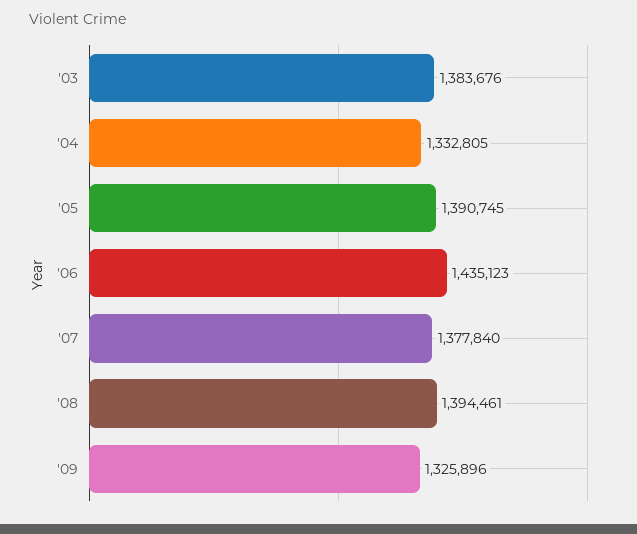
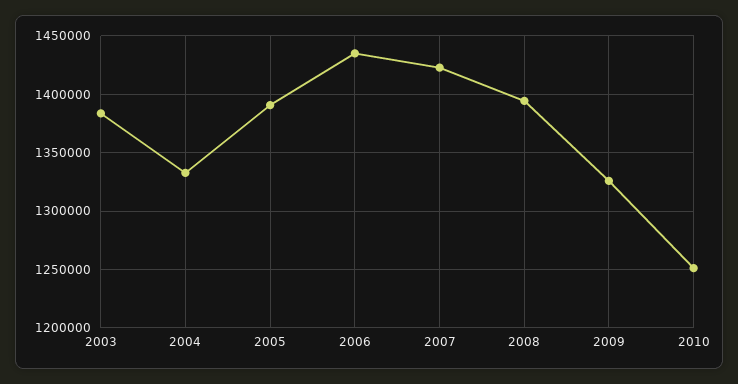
'07: 1377840 -> 1420000
2010: none -> 1250000

